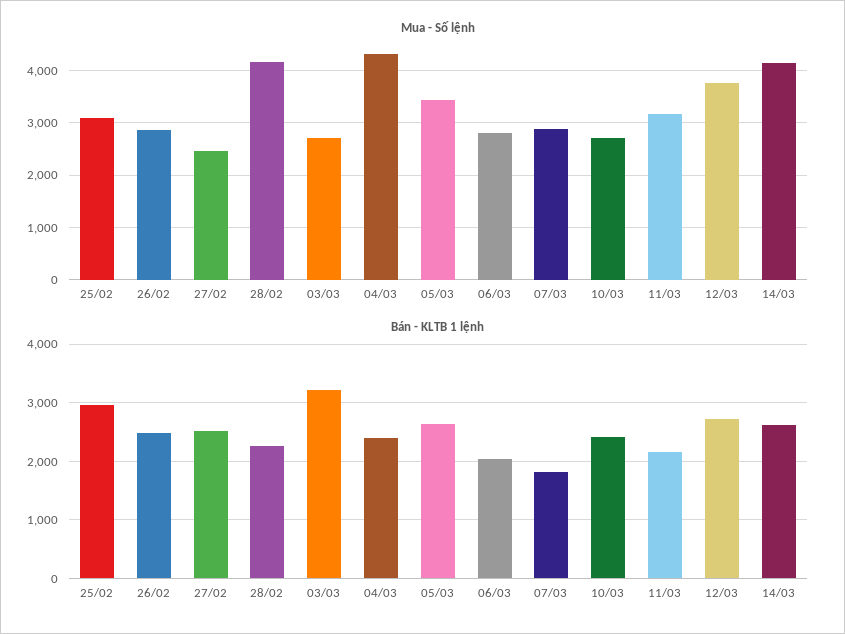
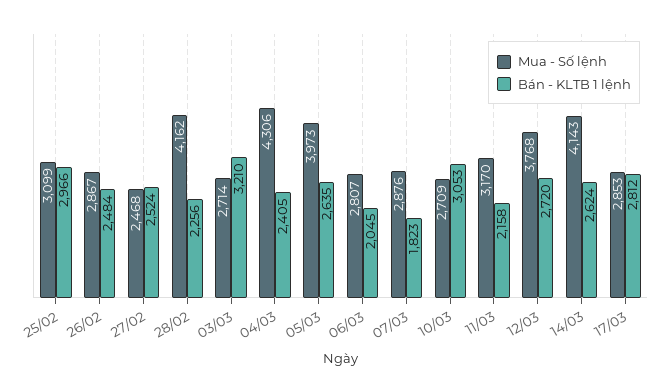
Mua - Số lệnh, 05/03: 3400 -> 3973
Bán - KLTB 1 lệnh, 10/03: 2400 -> 3053
Mua - Số lệnh, 17/03: none -> 2853
Bán - KLTB 1 lệnh, 17/03: none -> 2812

